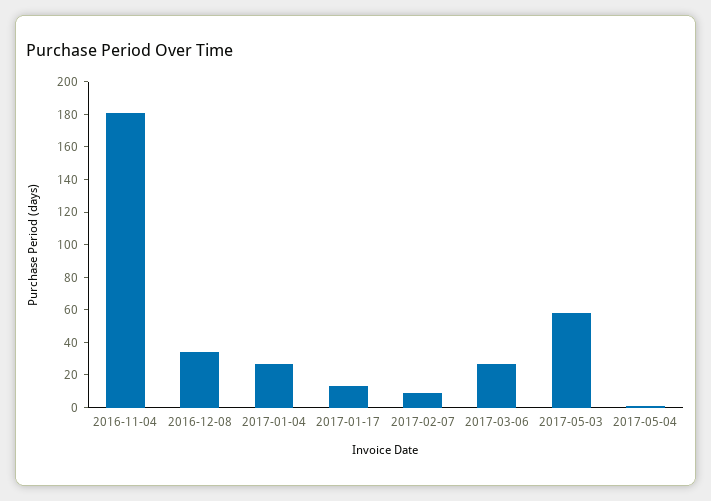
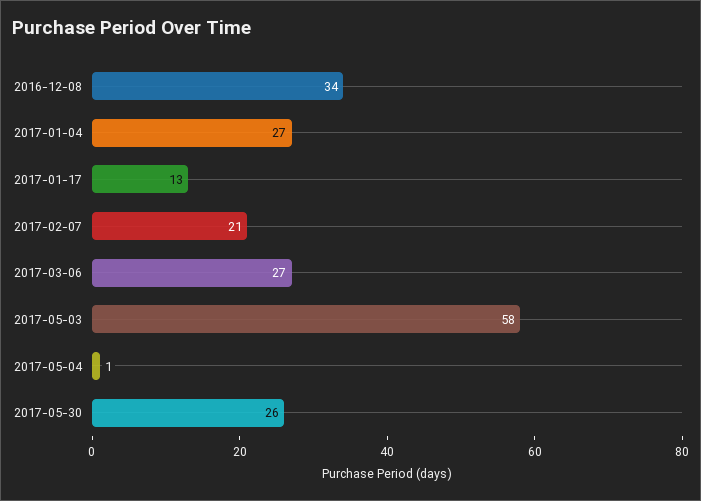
2016-11-04: 180 -> none
2017-02-07: 10 -> 21
2017-05-30: none -> 26

